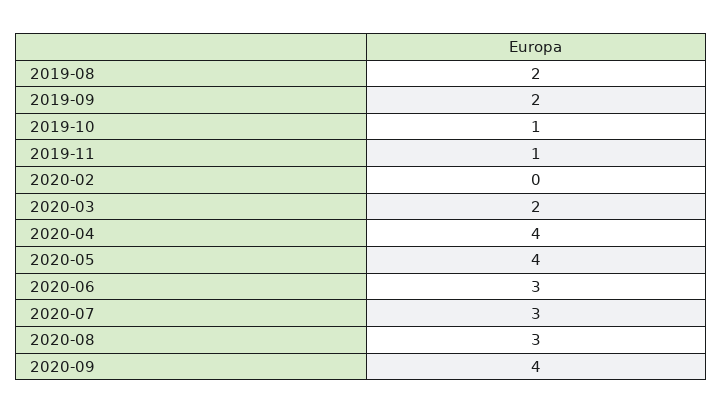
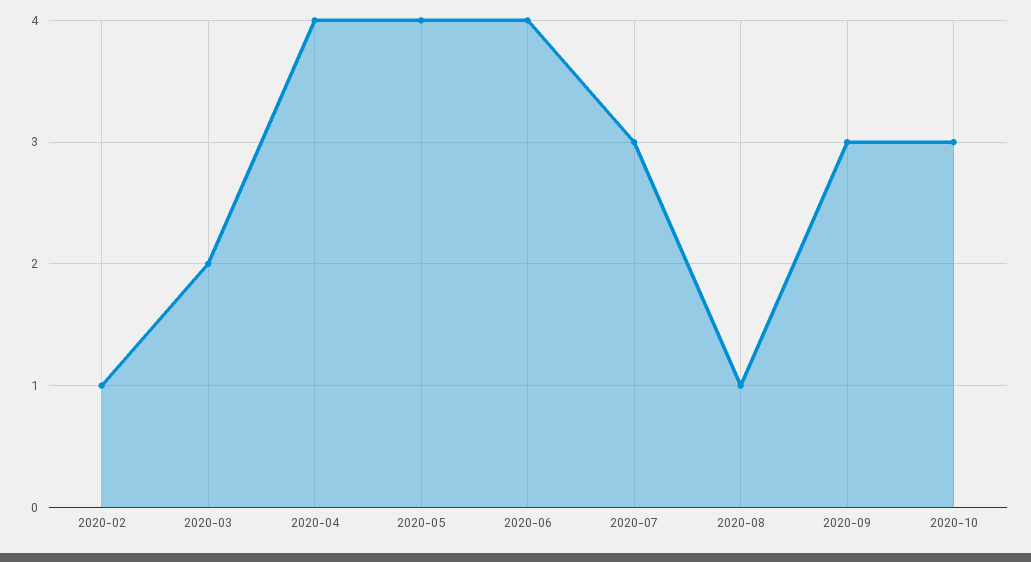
2019-08: 2 -> none
2019-09: 2 -> none
2019-10: 1 -> none
2019-11: 1 -> none
2020-02: 0 -> 1
2020-06: 3 -> 4
2020-08: 3 -> 1
2020-09: 4 -> 3
2020-10: none -> 3

